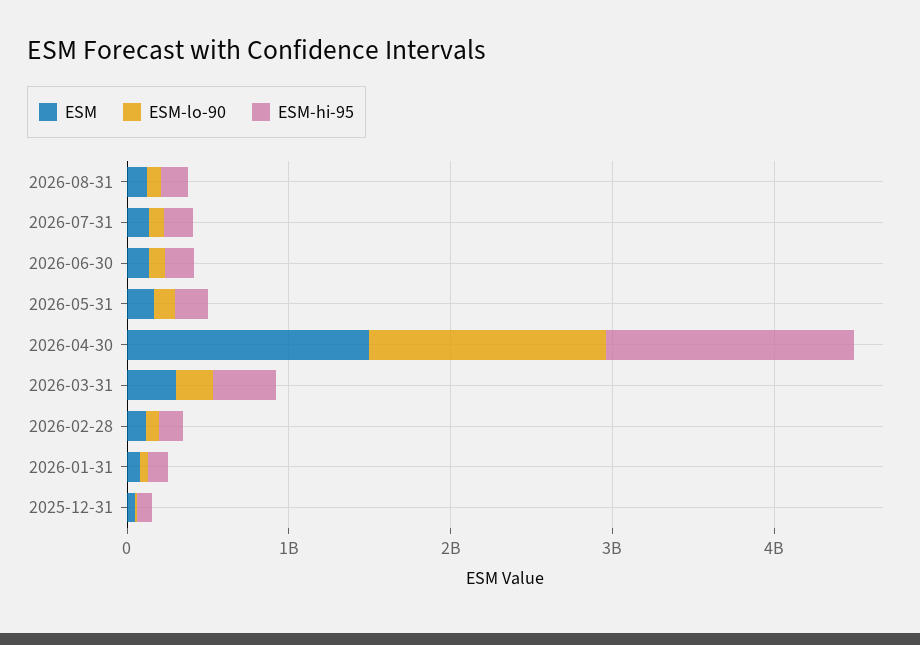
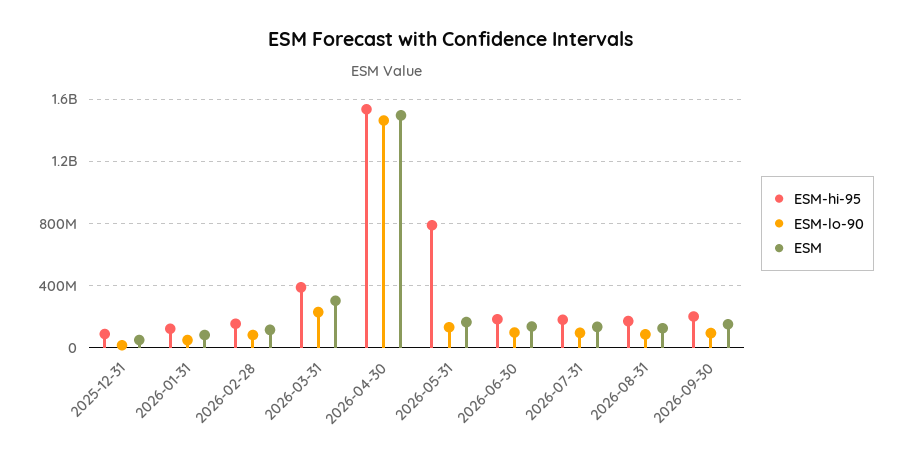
ESM-hi-95, 2026-05-31: 200000000 -> 800000000
ESM-hi-95, 2026-09-30: none -> 200000000
ESM-lo-90, 2026-09-30: none -> 100000000
ESM, 2026-09-30: none -> 150000000

